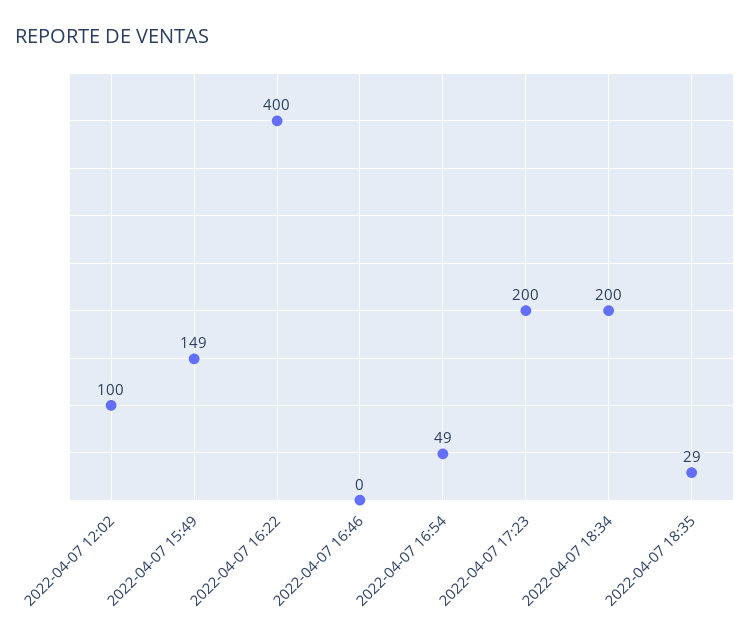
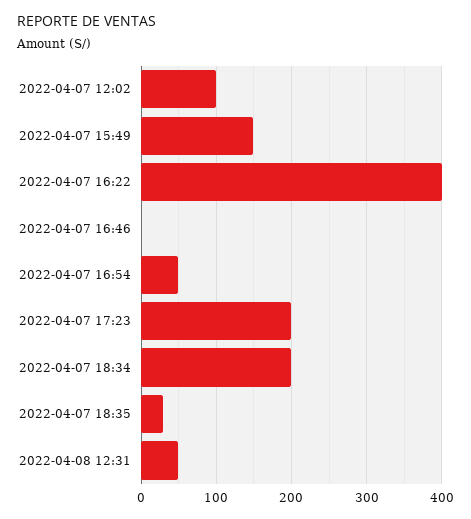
2022-04-08 12:31: none -> 50

